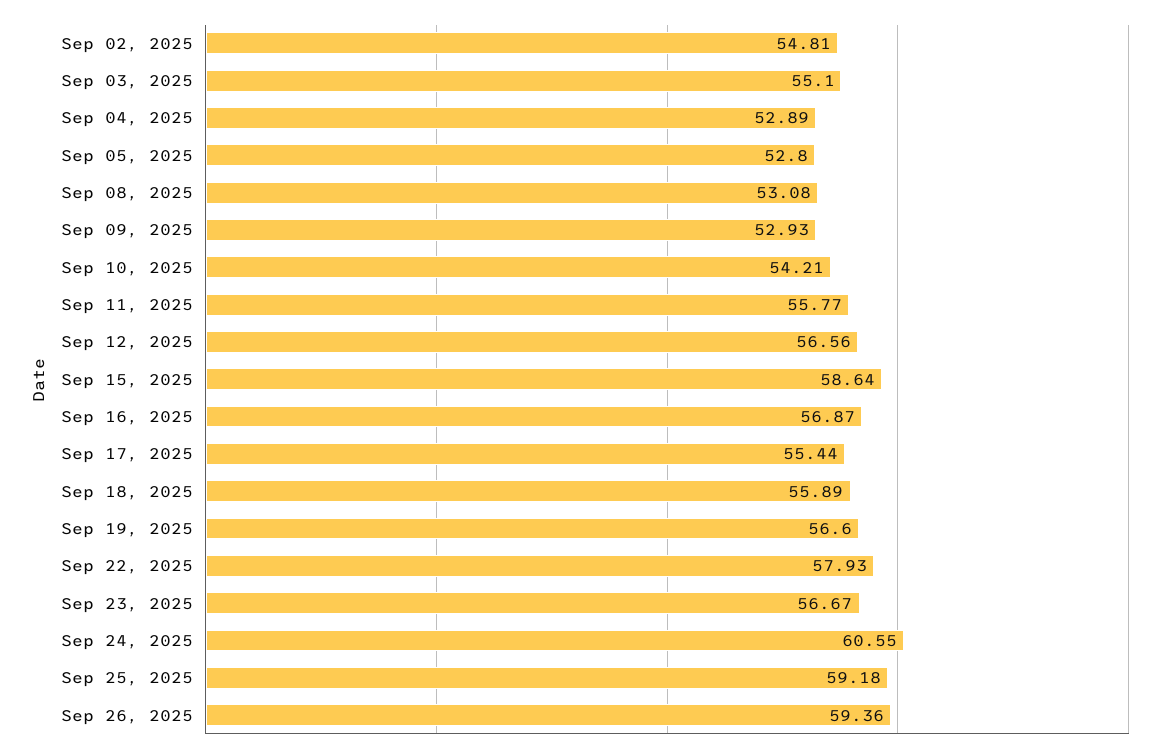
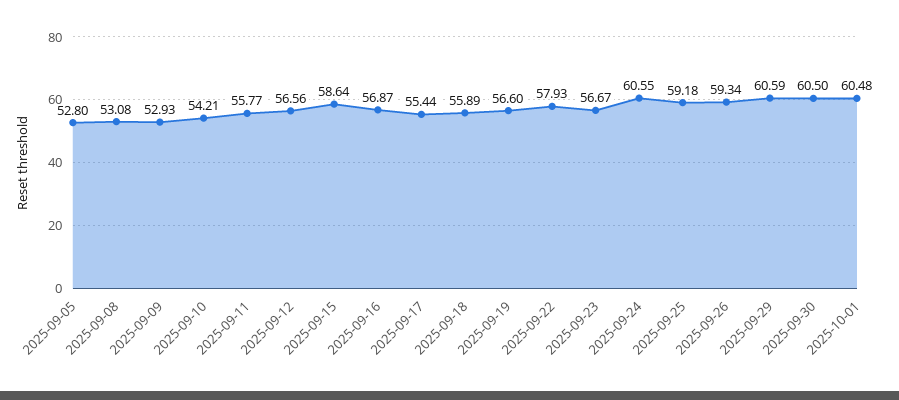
Sep 02, 2025: 54.81 -> none
Sep 03, 2025: 55.1 -> none
Sep 04, 2025: 52.89 -> none
Sep 26, 2025: 59.36 -> 59.34
2025-09-29: none -> 60.59
2025-09-30: none -> 60.5
2025-10-01: none -> 60.48

